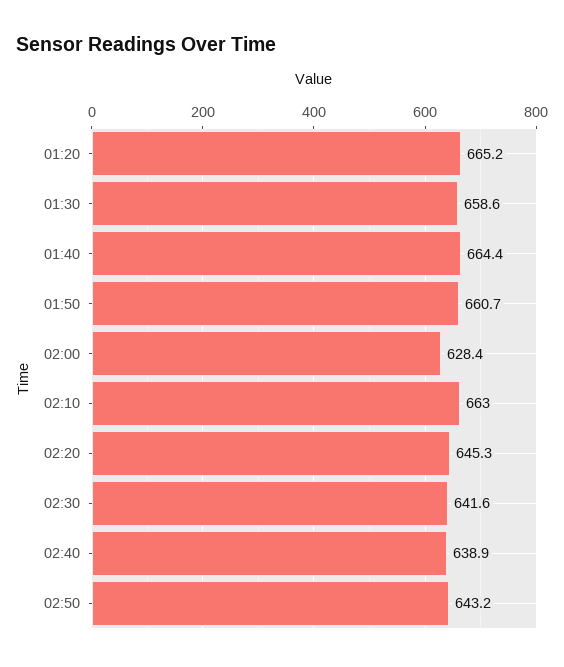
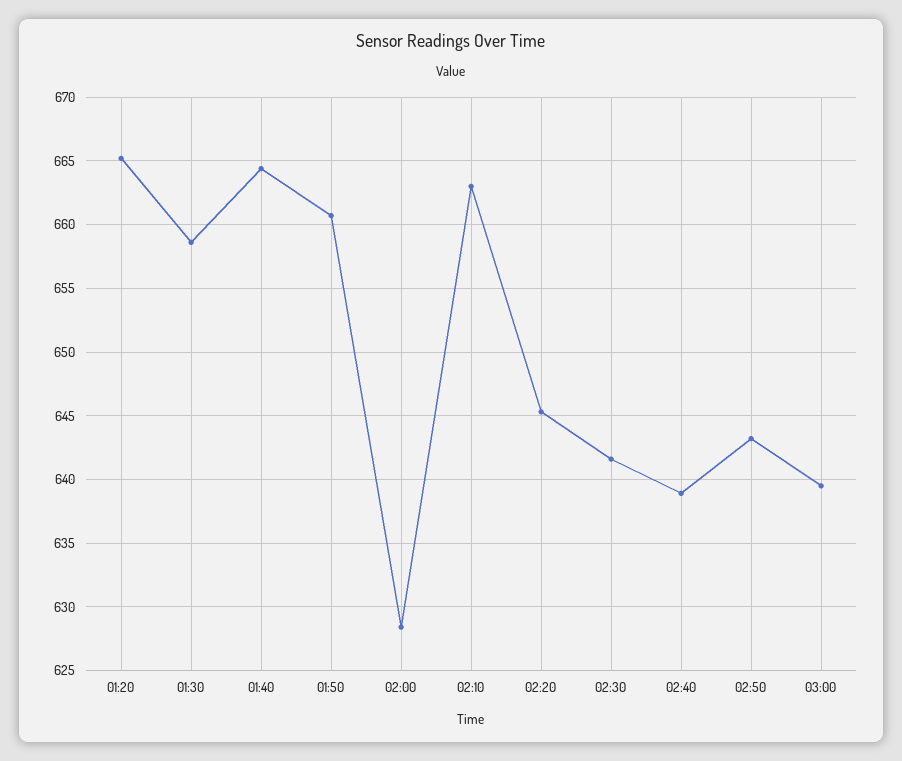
03:00: none -> 639.5

